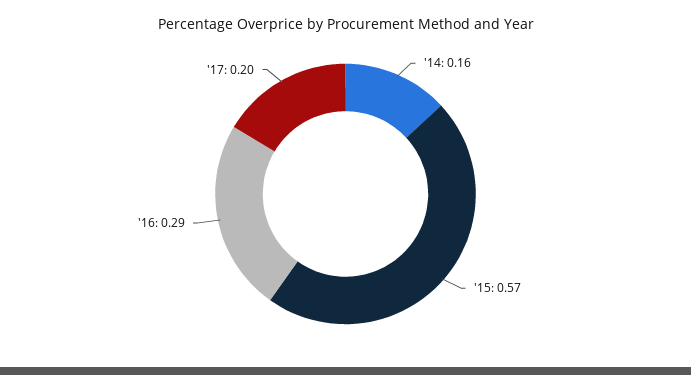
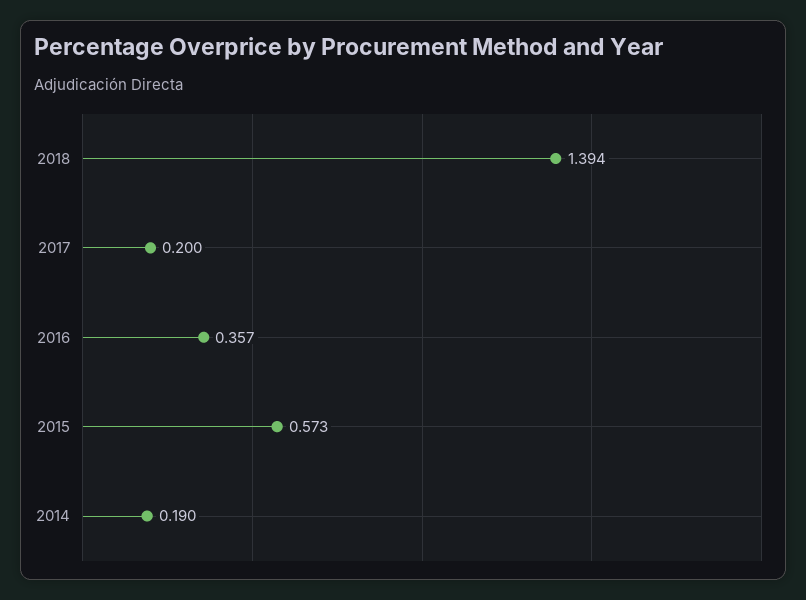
'14: 0.16 -> 0.19
'16: 0.29 -> 0.357
2018: none -> 1.394

